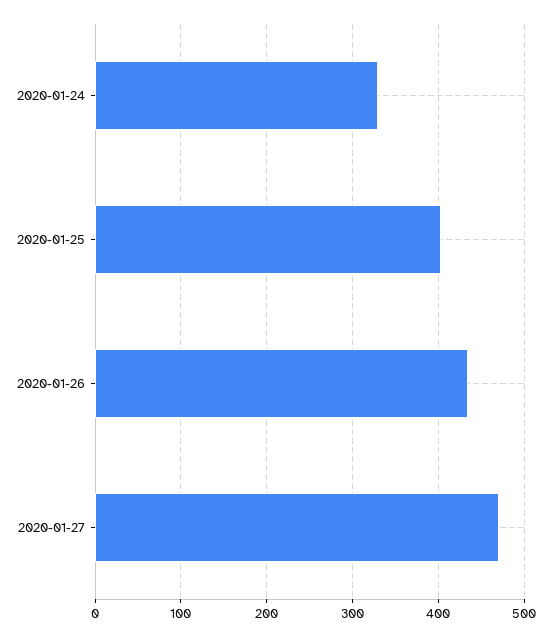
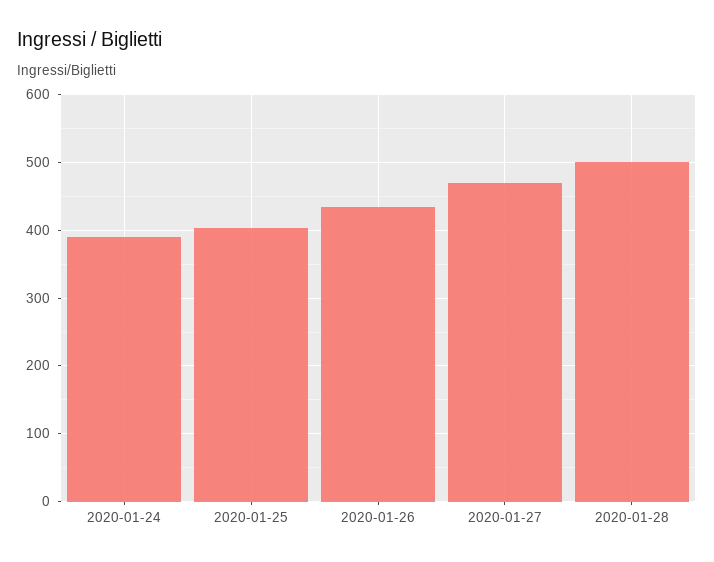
2020-01-24: 330 -> 390
2020-01-28: none -> 500

